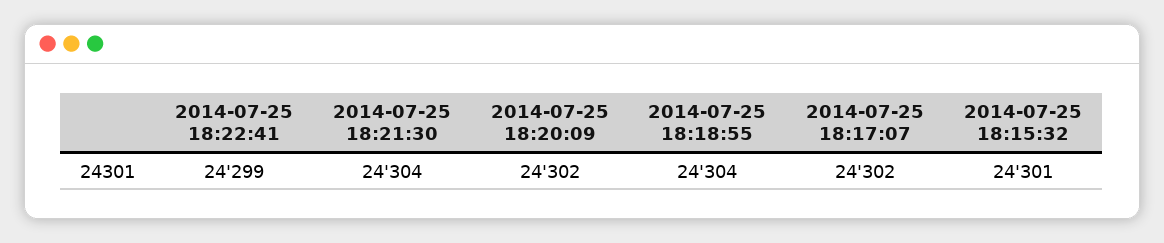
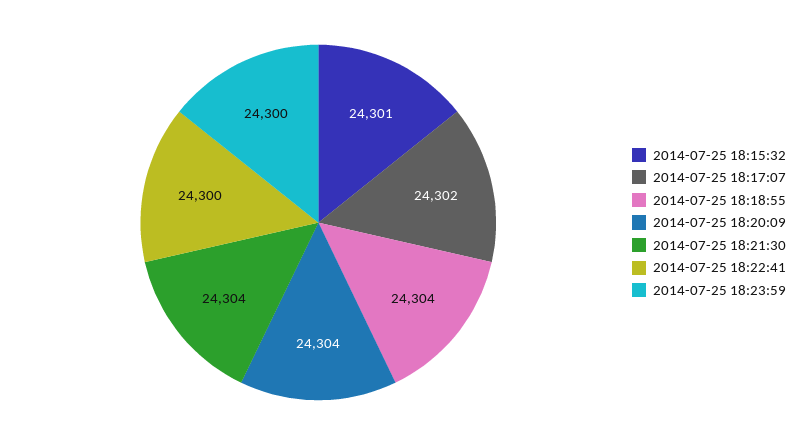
2014-07-25 18:22:41: 24299 -> 24300
2014-07-25 18:20:09: 24302 -> 24304
2014-07-25 18:23:59: none -> 24300

